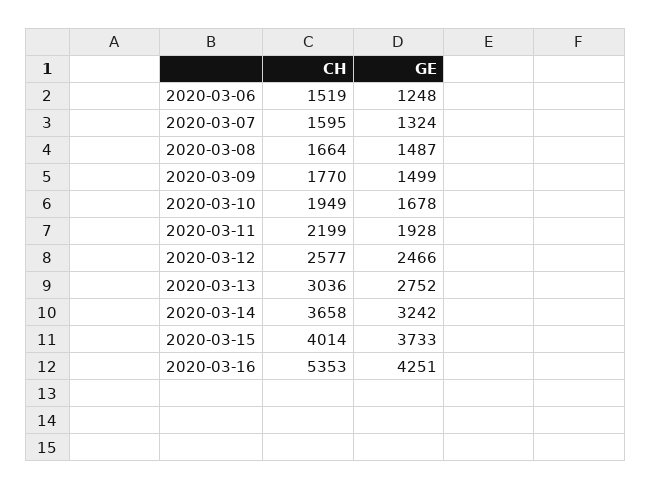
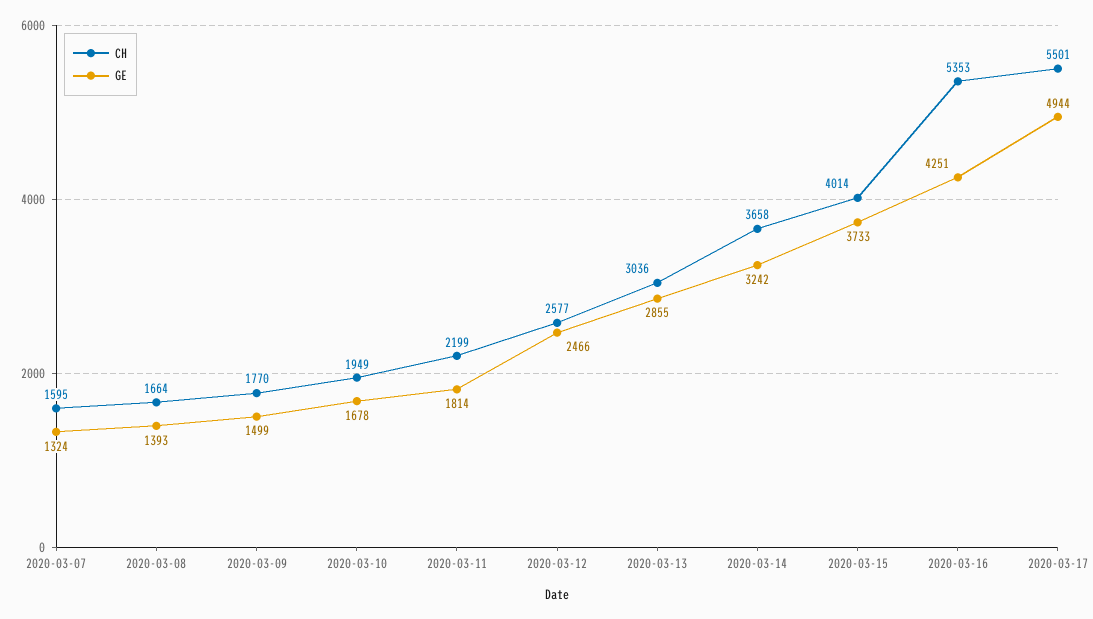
CH, 2020-03-06: 1519 -> none
GE, 2020-03-06: 1248 -> none
GE, 2020-03-08: 1487 -> 1393
GE, 2020-03-11: 1928 -> 1814
GE, 2020-03-13: 2752 -> 2855
CH, 2020-03-17: none -> 5501
GE, 2020-03-17: none -> 4944

